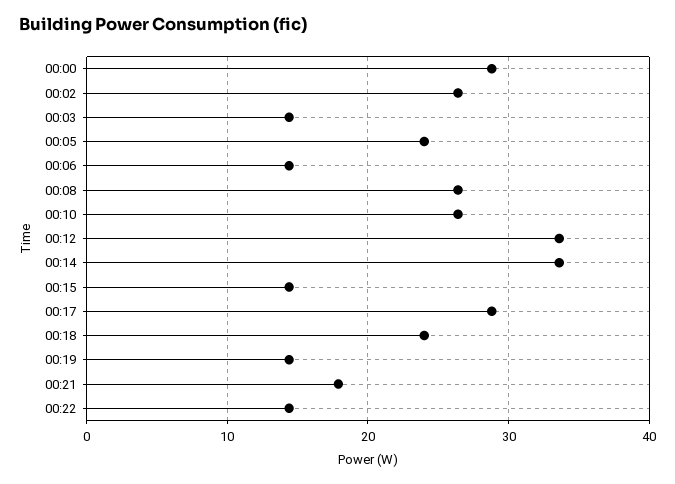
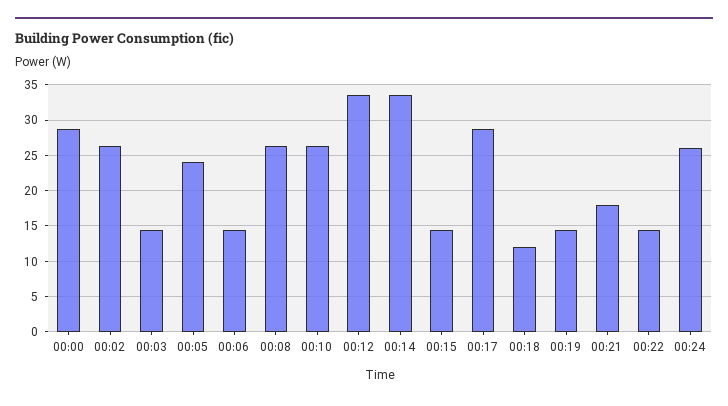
00:18: 24 -> 12
00:24: none -> 26

